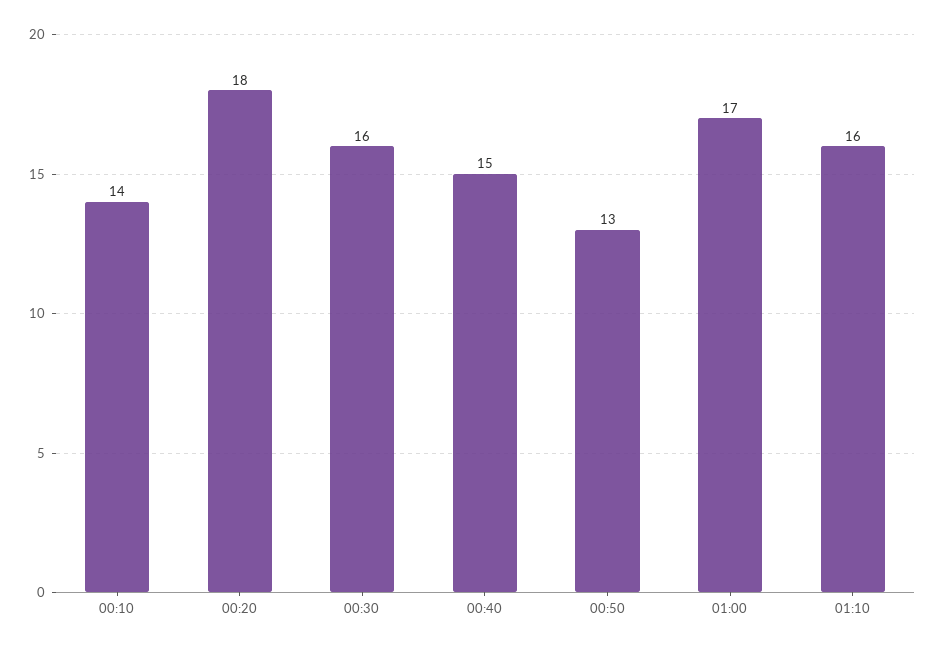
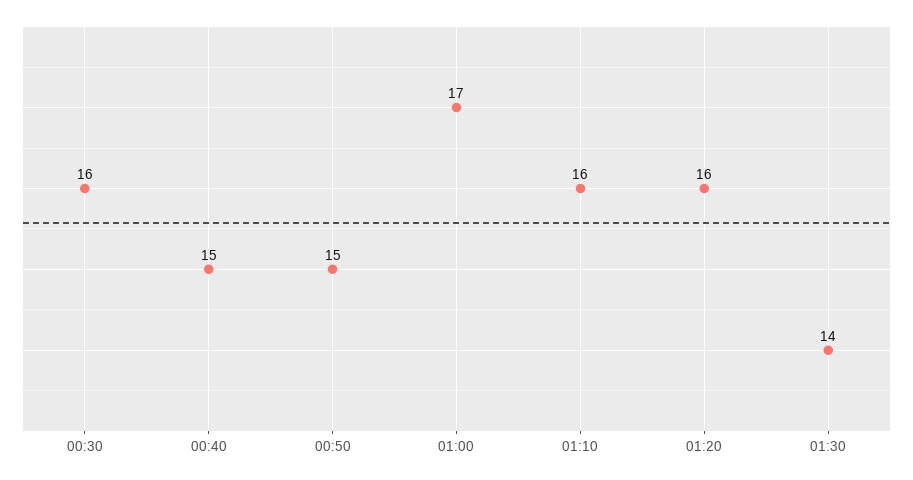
00:10: 14 -> none
00:20: 18 -> none
00:50: 13 -> 15
01:20: none -> 16
01:30: none -> 14

